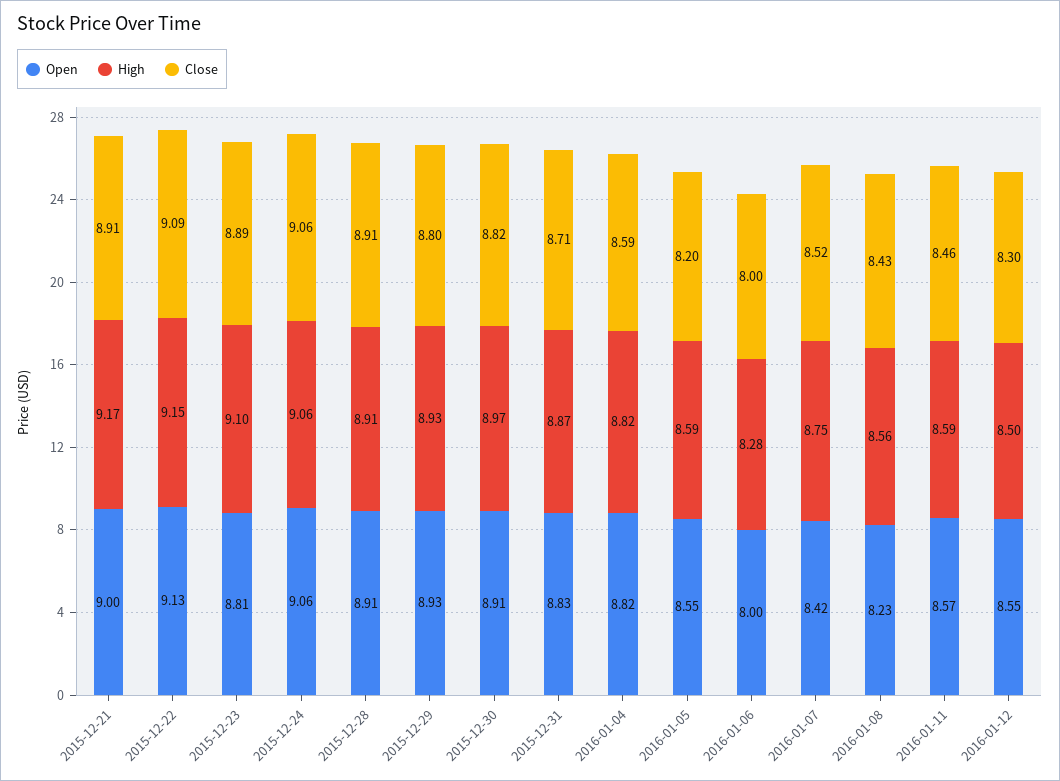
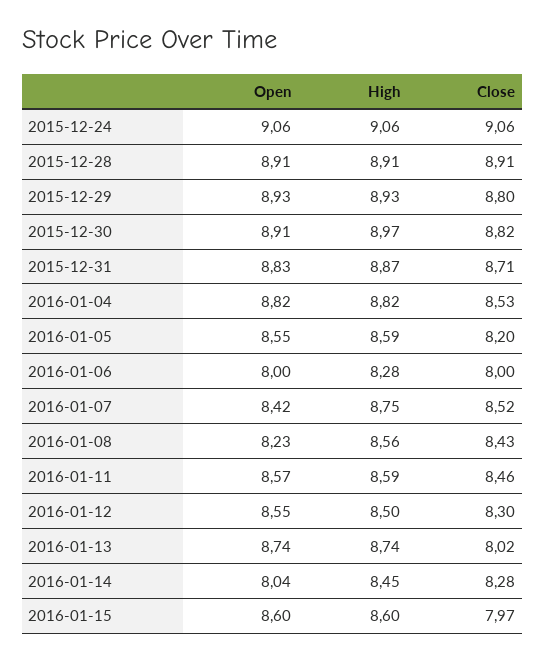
Open, 2015-12-21: 9 -> none
High, 2015-12-21: 9.17 -> none
Close, 2015-12-21: 8.91 -> none
Open, 2015-12-22: 9.13 -> none
High, 2015-12-22: 9.15 -> none
Close, 2015-12-22: 9.09 -> none
Open, 2015-12-23: 8.81 -> none
High, 2015-12-23: 9.1 -> none
Close, 2015-12-23: 8.89 -> none
Close, 2016-01-04: 8.59 -> 8.53
Open, 2016-01-13: none -> 8.74
High, 2016-01-13: none -> 8.74
Close, 2016-01-13: none -> 8.02
Open, 2016-01-14: none -> 8.04
High, 2016-01-14: none -> 8.45
Close, 2016-01-14: none -> 8.28
Open, 2016-01-15: none -> 8.6
High, 2016-01-15: none -> 8.6
Close, 2016-01-15: none -> 7.97

